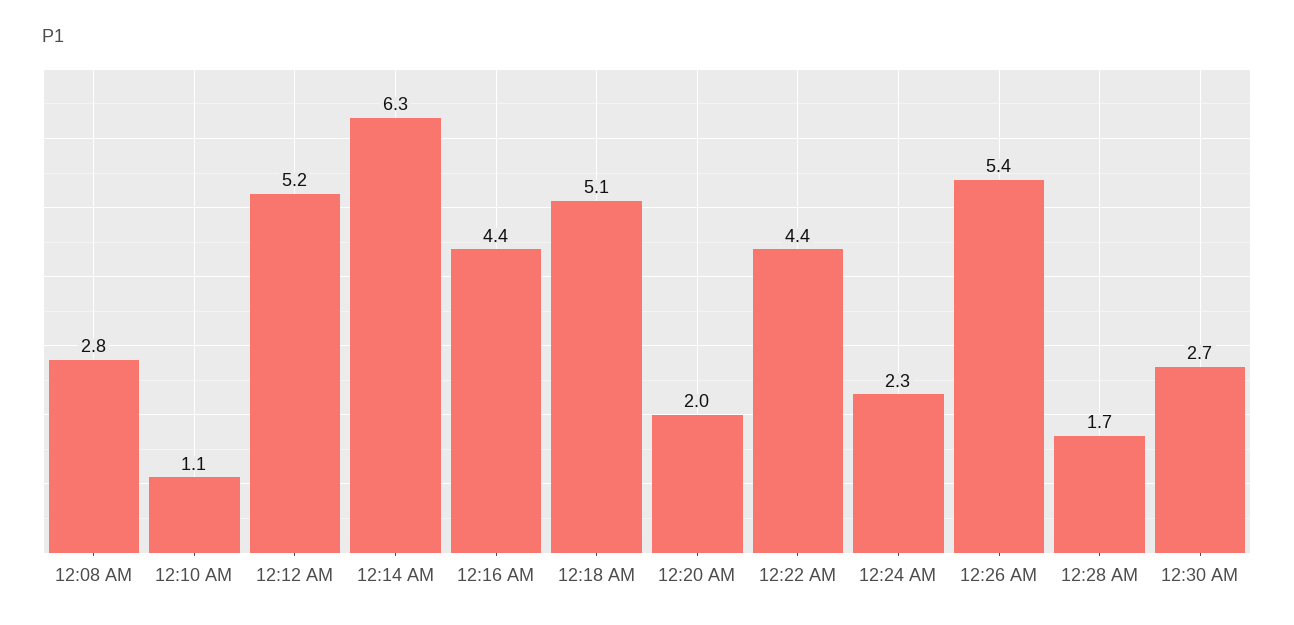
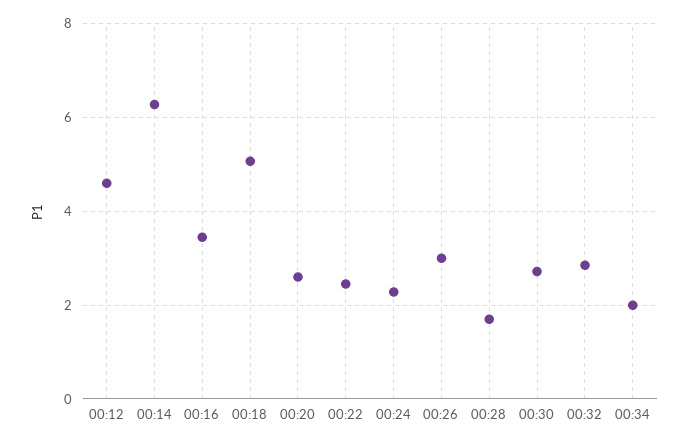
12:08 AM: 2.8 -> none
12:10 AM: 1.1 -> none
12:12 AM: 5.2 -> 4.6
12:16 AM: 4.4 -> 3.4
12:20 AM: 2 -> 2.6
12:22 AM: 4.4 -> 2.4
12:26 AM: 5.4 -> 3
00:32: none -> 2.8
00:34: none -> 2

